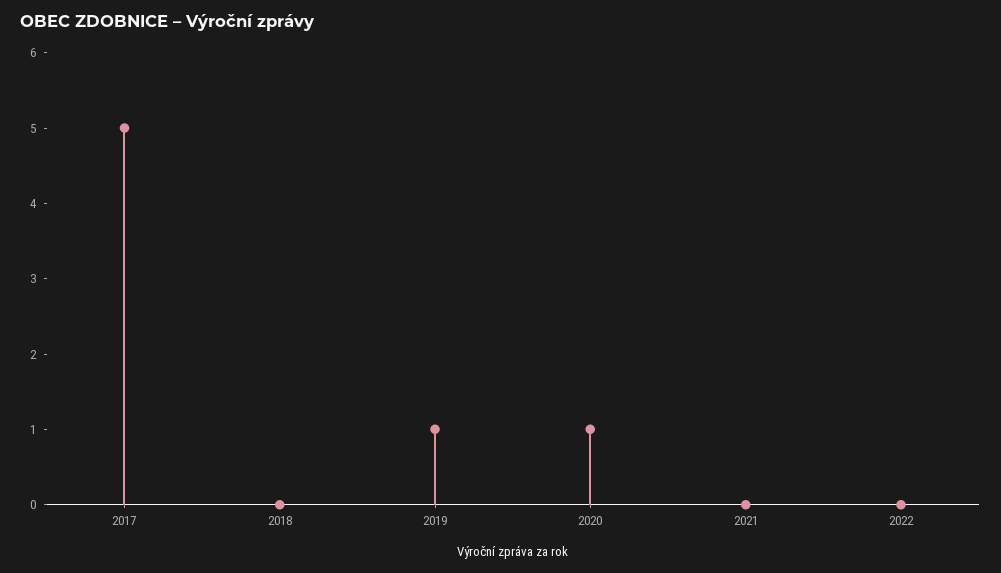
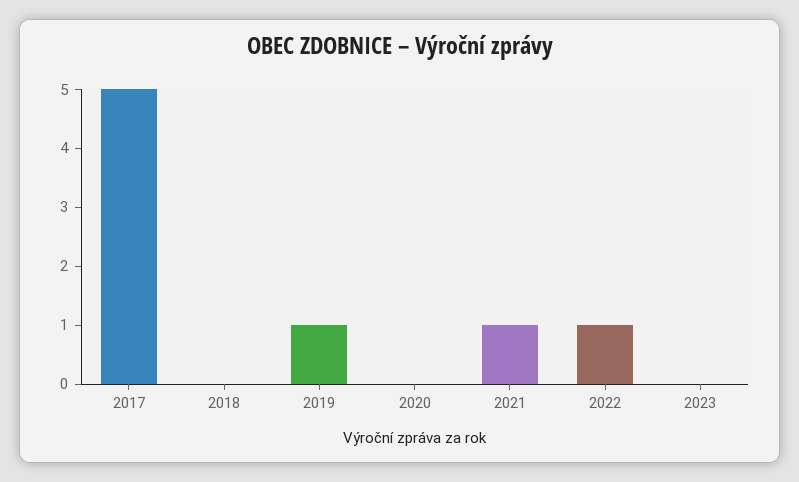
2020: 1 -> 0
2021: 0 -> 1
2022: 0 -> 1
2023: none -> 0

